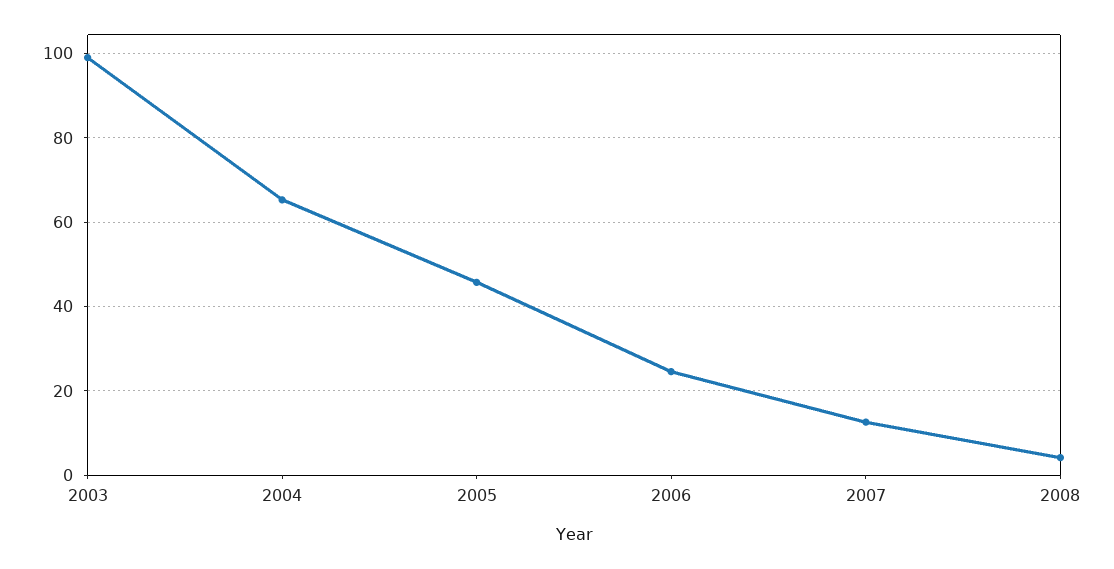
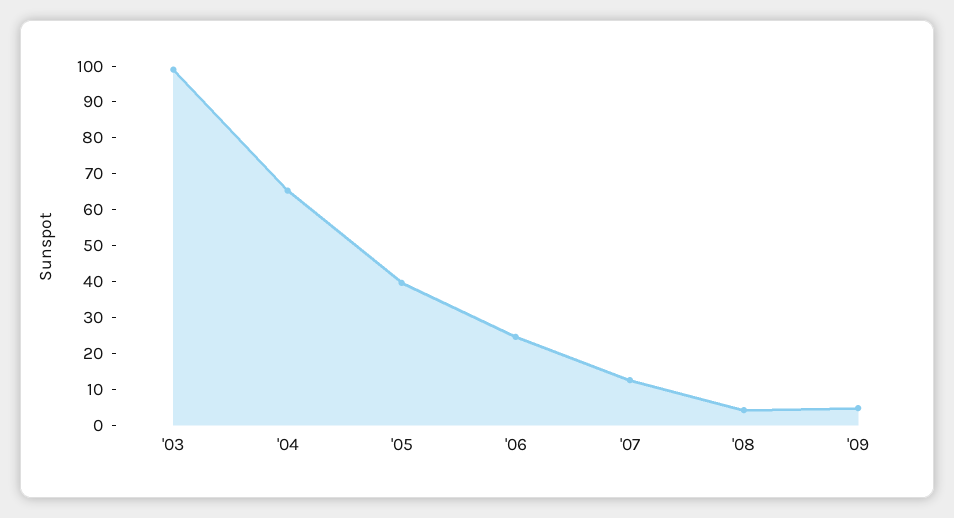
2005: 46 -> 40
'09: none -> 5

